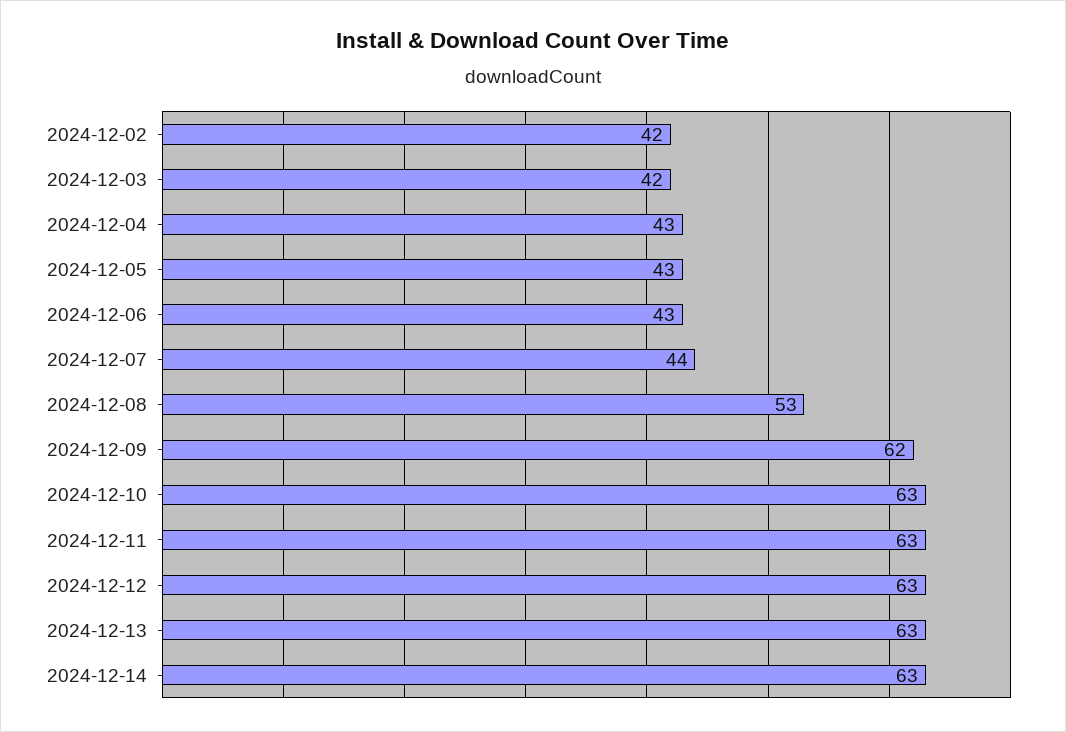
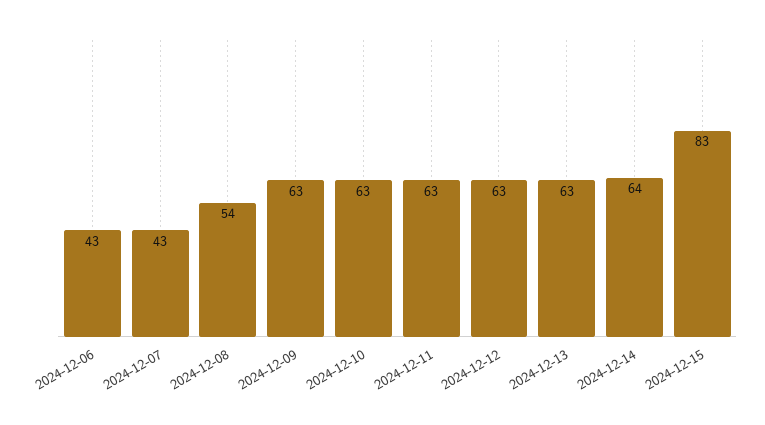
2024-12-02: 42 -> none
2024-12-03: 42 -> none
2024-12-04: 43 -> none
2024-12-05: 43 -> none
2024-12-07: 44 -> 43
2024-12-08: 53 -> 54
2024-12-09: 62 -> 63
2024-12-14: 63 -> 64
2024-12-15: none -> 83

